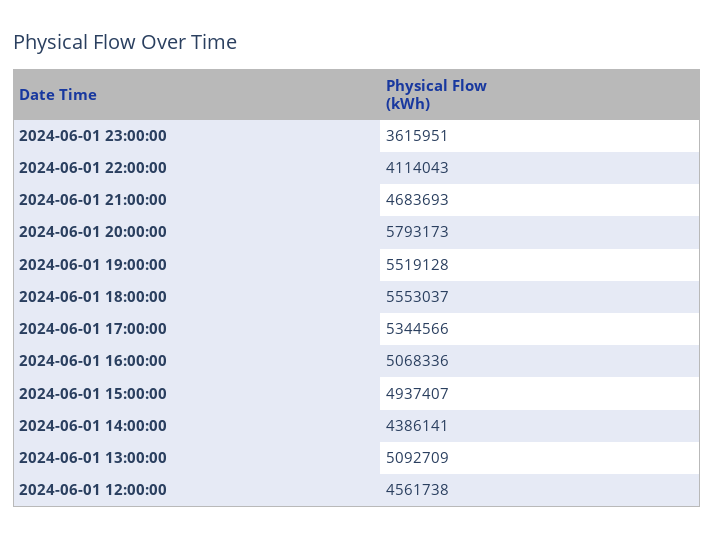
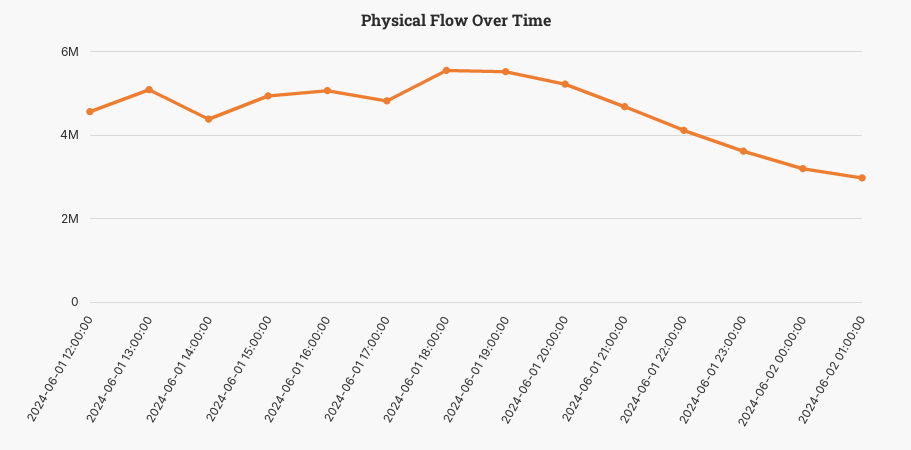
2024-06-01 20:00:00: 5793173 -> 5200000
2024-06-01 17:00:00: 5344566 -> 4800000
2024-06-02 00:00:00: none -> 3200000
2024-06-02 01:00:00: none -> 3000000

